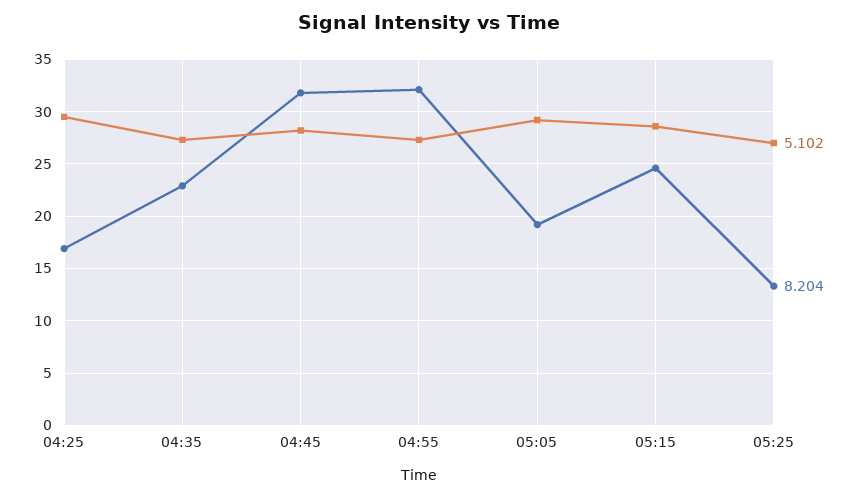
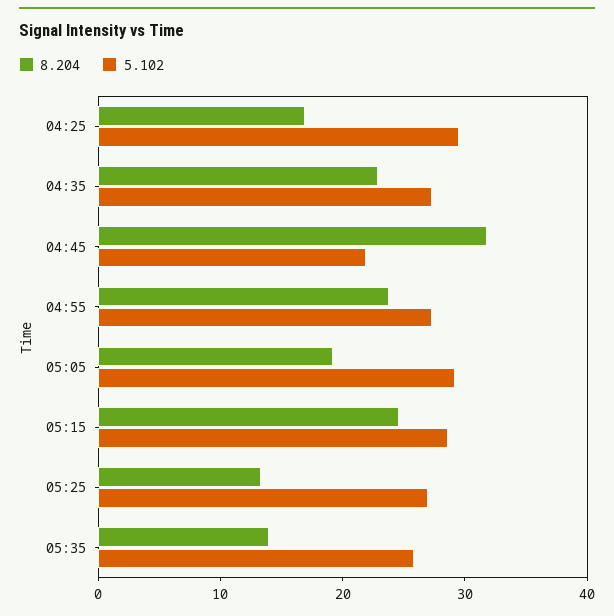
5.102, 04:45: 28 -> 22
8.204, 04:55: 32 -> 24
8.204, 05:35: none -> 14
5.102, 05:35: none -> 26

